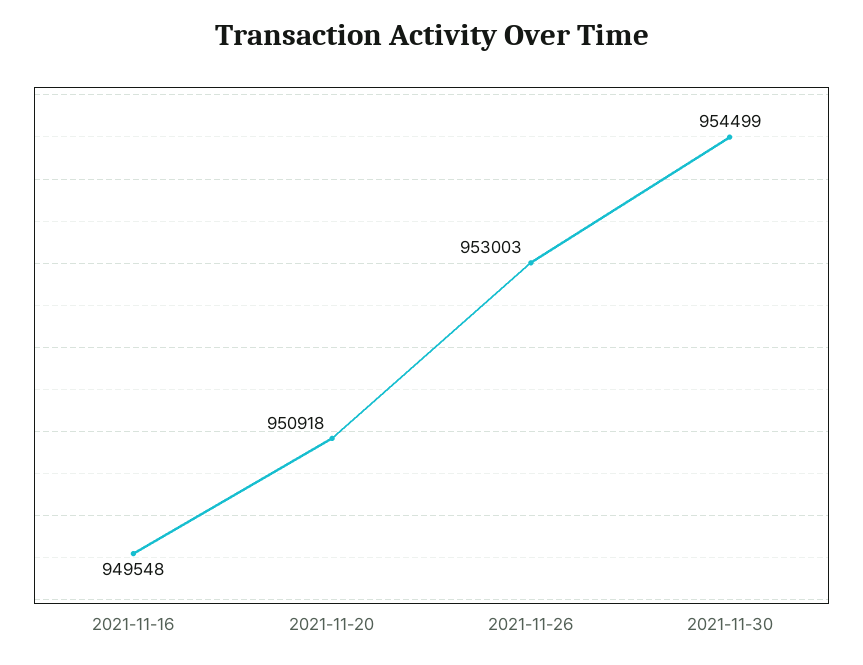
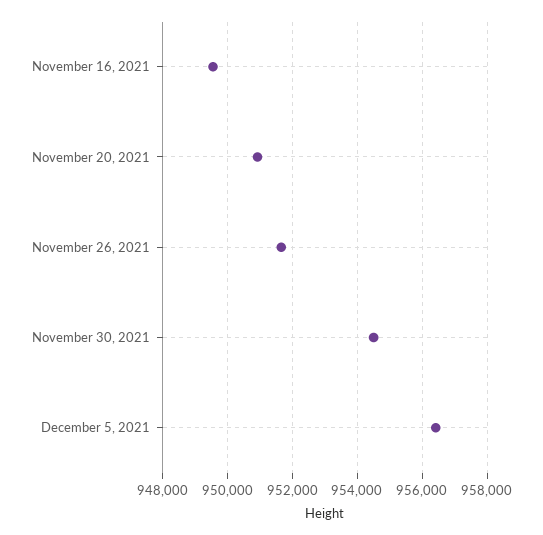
2021-11-26: 953003 -> 951600
December 5, 2021: none -> 956400

